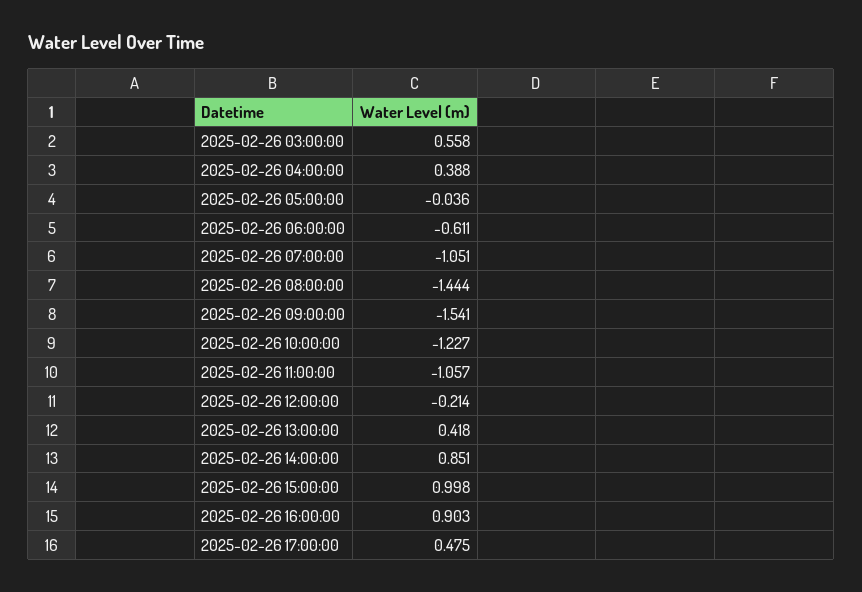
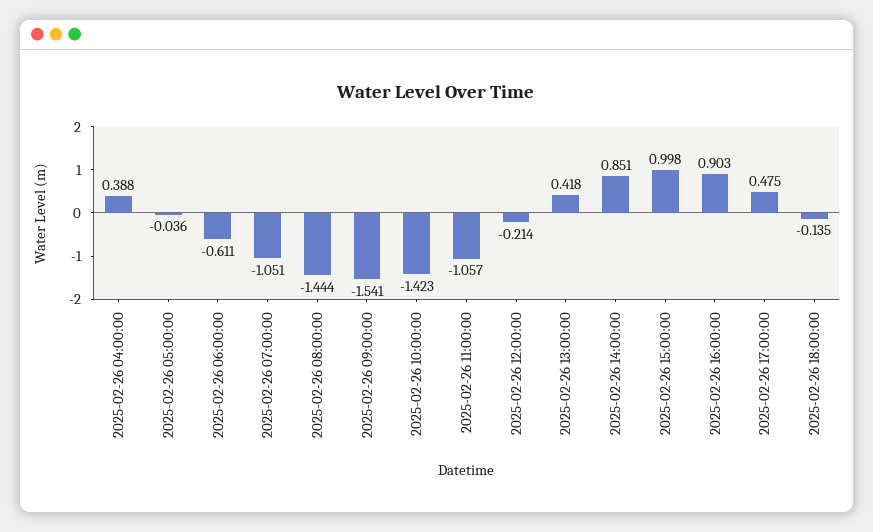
2025-02-26 03:00:00: 0.558 -> none
2025-02-26 10:00:00: -1.227 -> -1.423
2025-02-26 18:00:00: none -> -0.135

